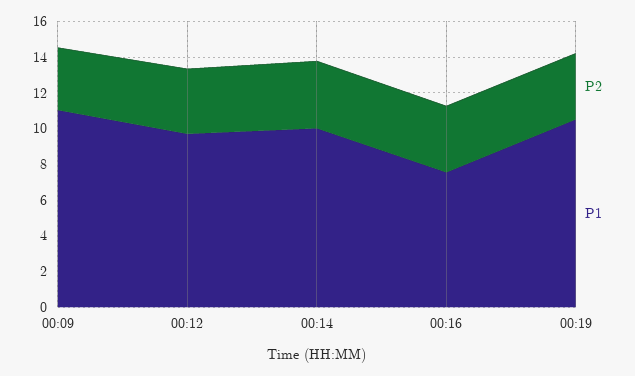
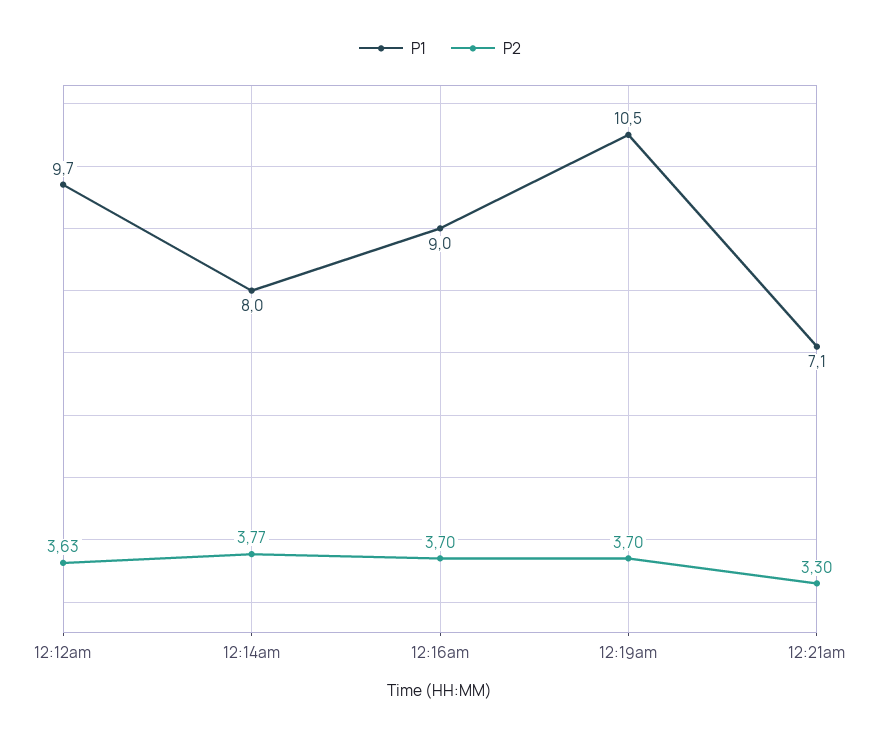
P2, 00:09: 3.5 -> none
P1, 00:09: 11 -> none
P1, 00:14: 10 -> 8
P1, 00:16: 7.5 -> 9
P1, 12:21am: none -> 7.1
P2, 12:21am: none -> 3.3

